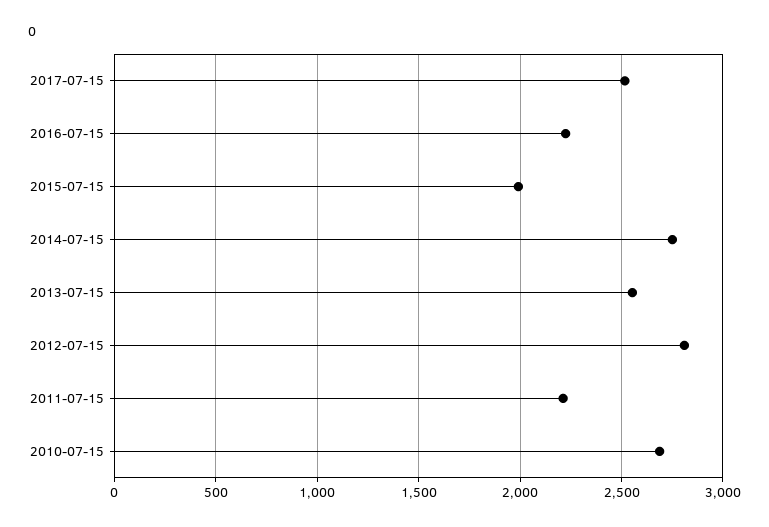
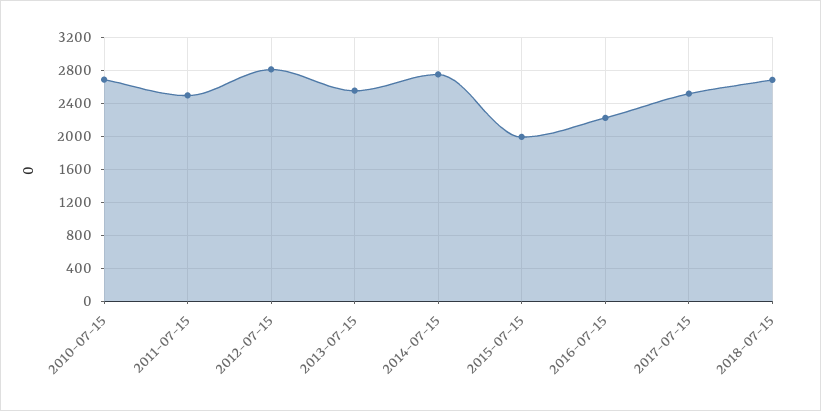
2011-07-15: 2200 -> 2500
2018-07-15: none -> 2700

